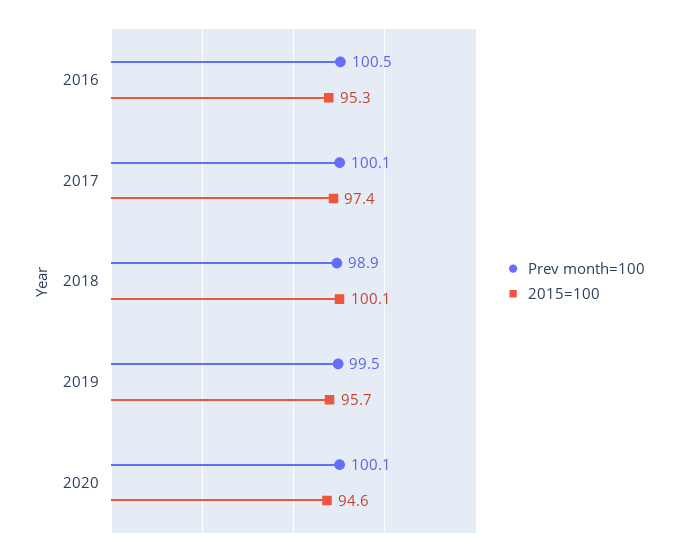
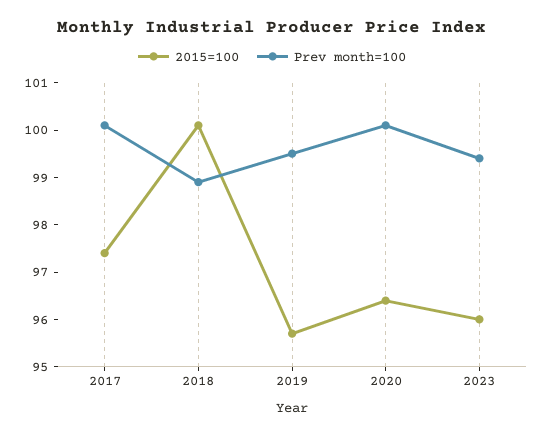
Prev month=100, 2016: 100.5 -> none
2015=100, 2016: 95.3 -> none
2015=100, 2020: 94.6 -> 96.5
2015=100, 2023: none -> 96
Prev month=100, 2023: none -> 99.5

